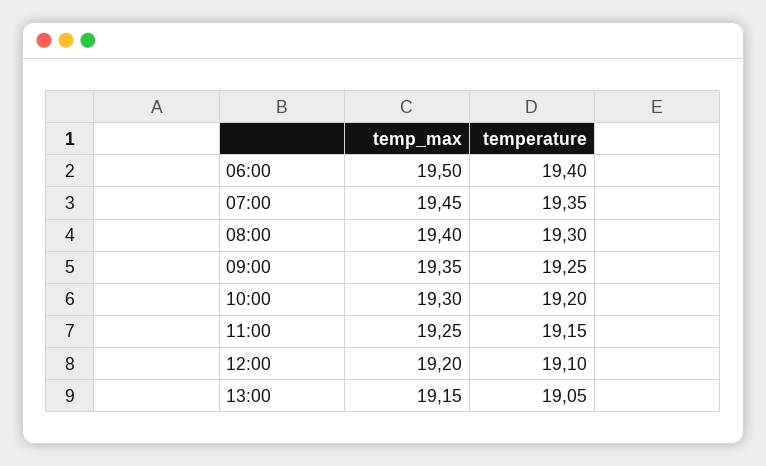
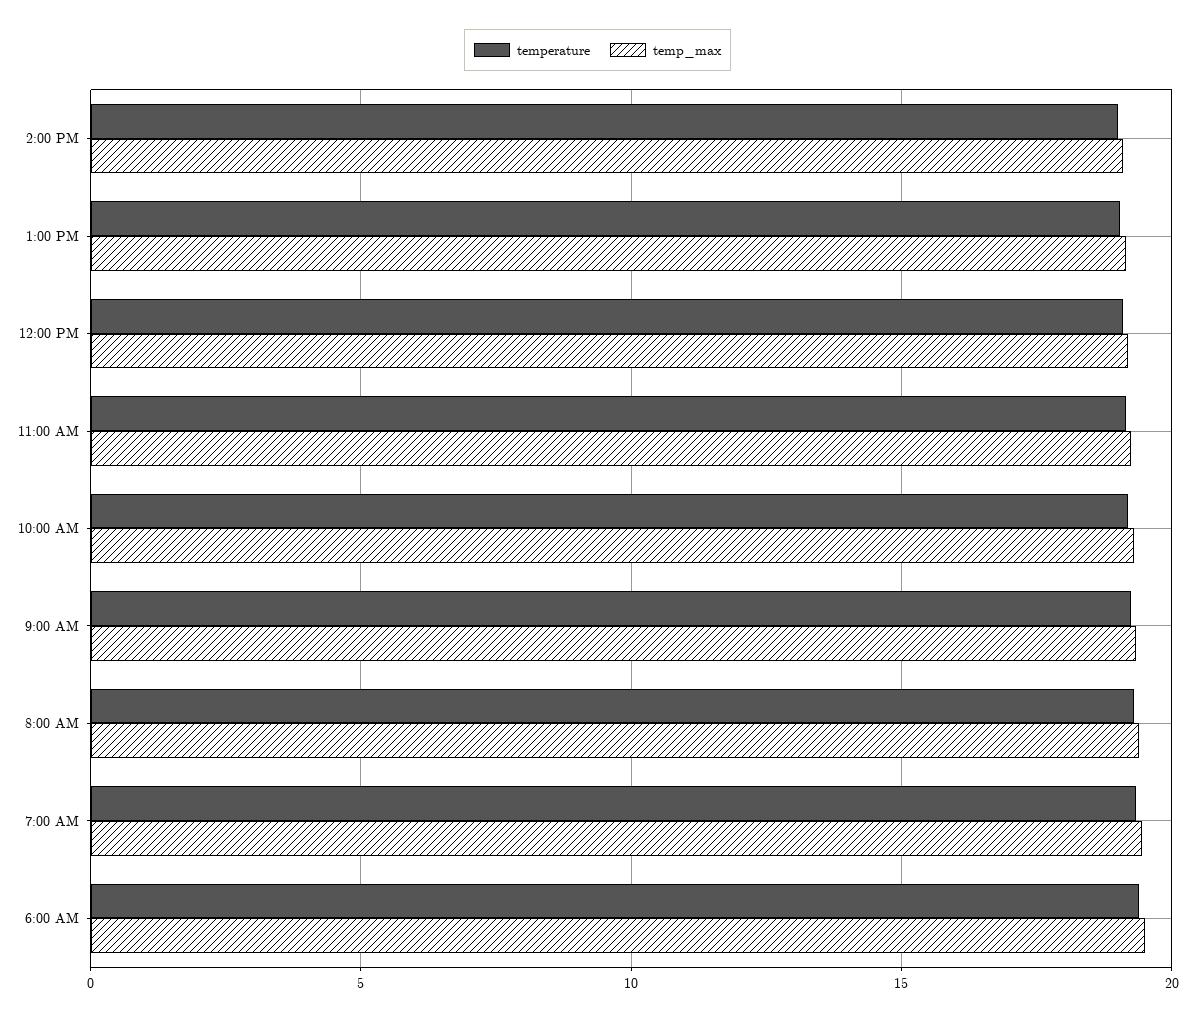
temperature, 2:00 PM: none -> 19
temp_max, 2:00 PM: none -> 19

